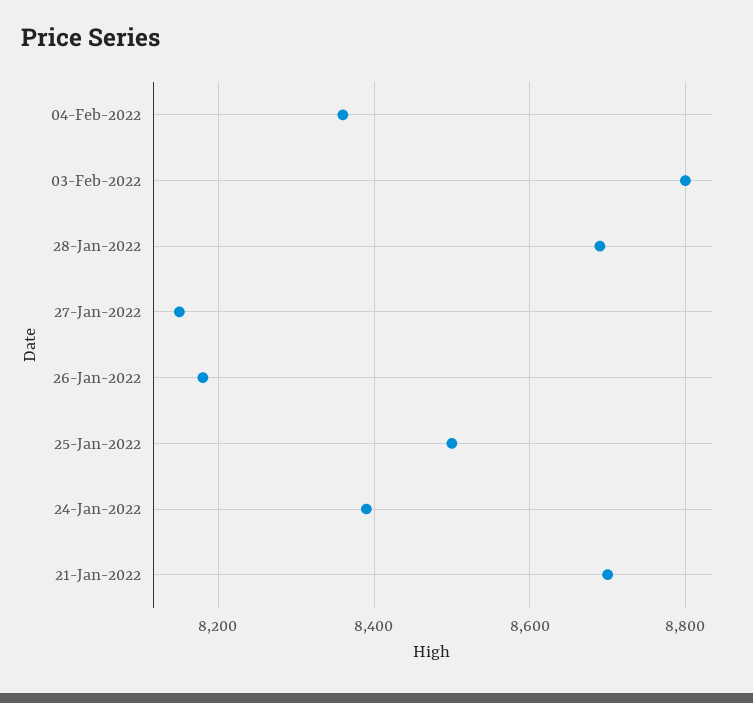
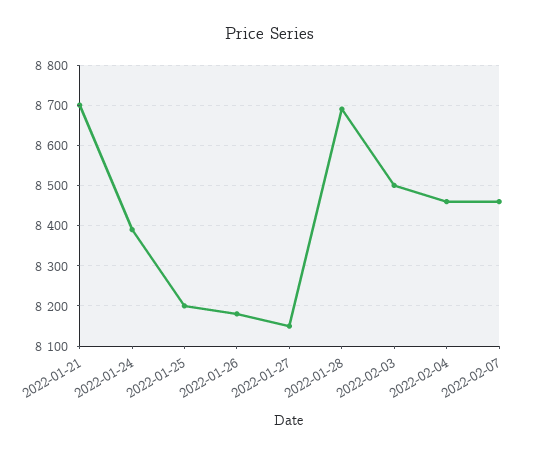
04-Feb-2022: 8360 -> 8460
03-Feb-2022: 8800 -> 8500
25-Jan-2022: 8500 -> 8200
2022-02-07: none -> 8460

